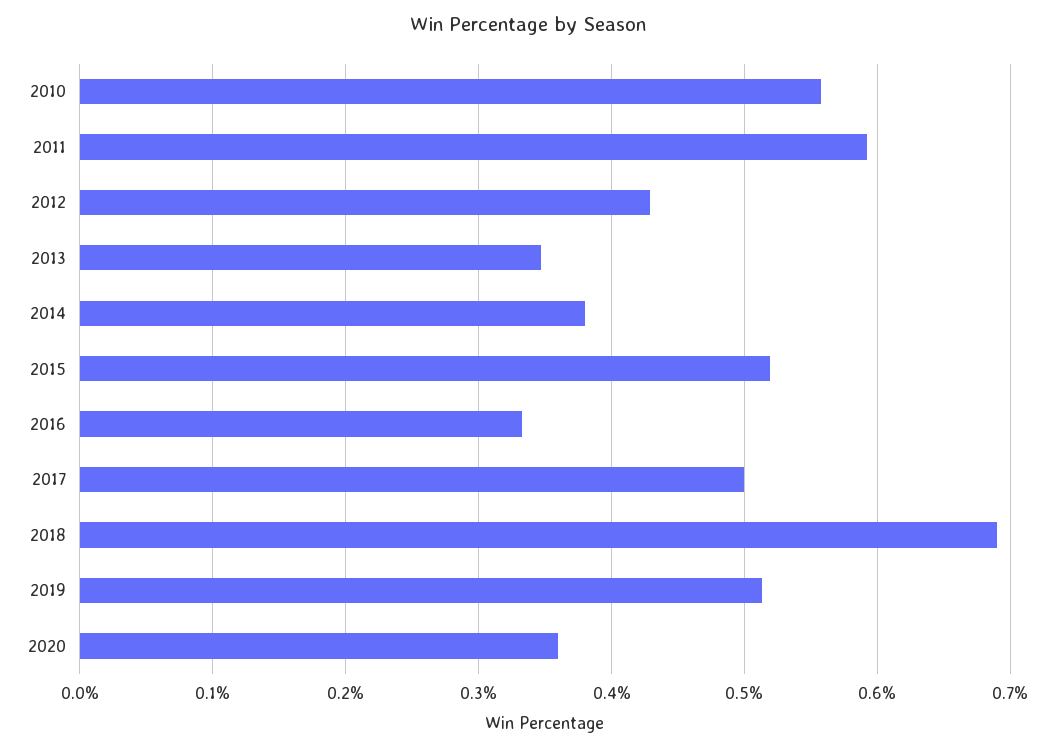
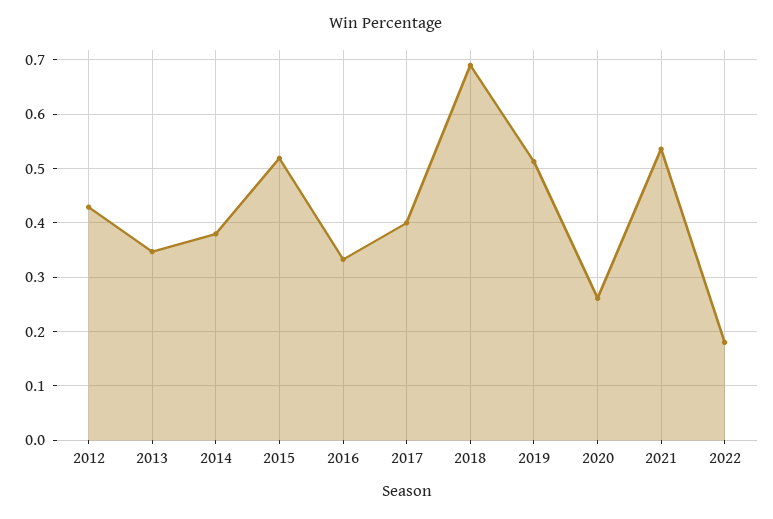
2010: 0.56 -> none
2011: 0.59 -> none
2017: 0.5 -> 0.4
2020: 0.36 -> 0.26
2021: none -> 0.54
2022: none -> 0.18

